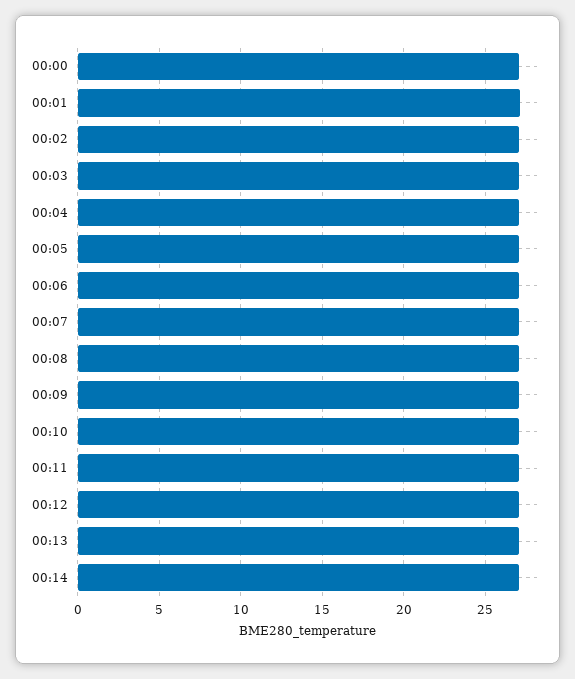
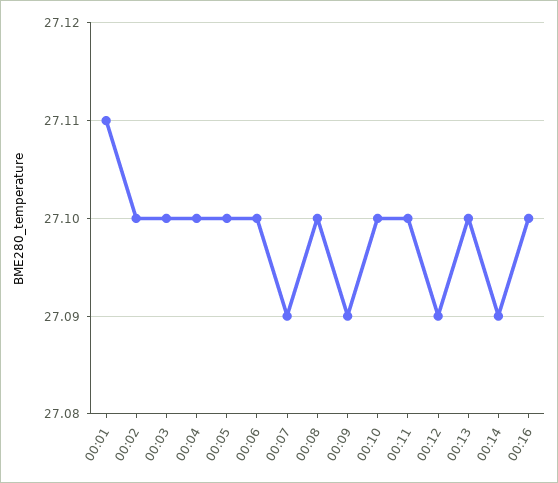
00:00: 27 -> none
00:16: none -> 27.1

